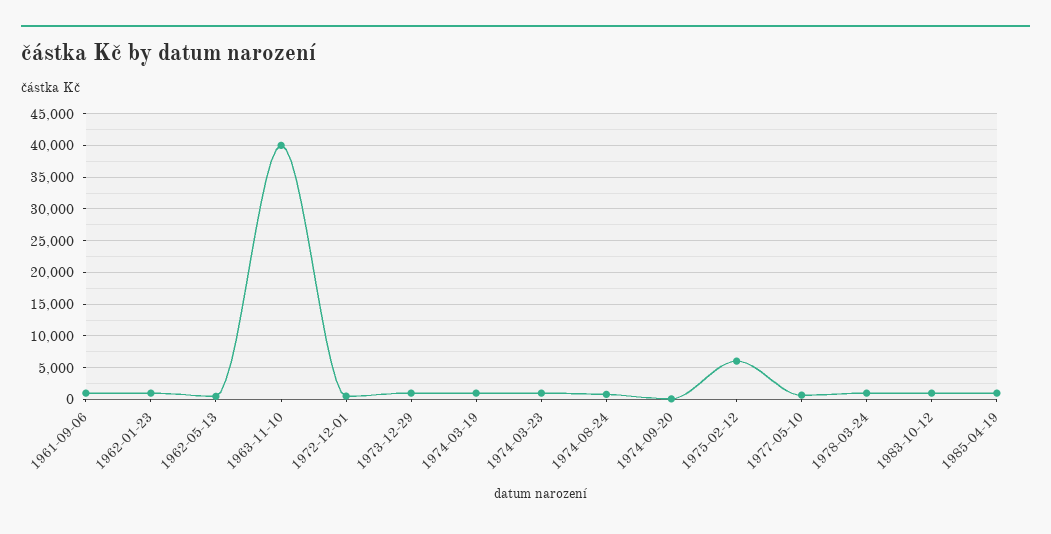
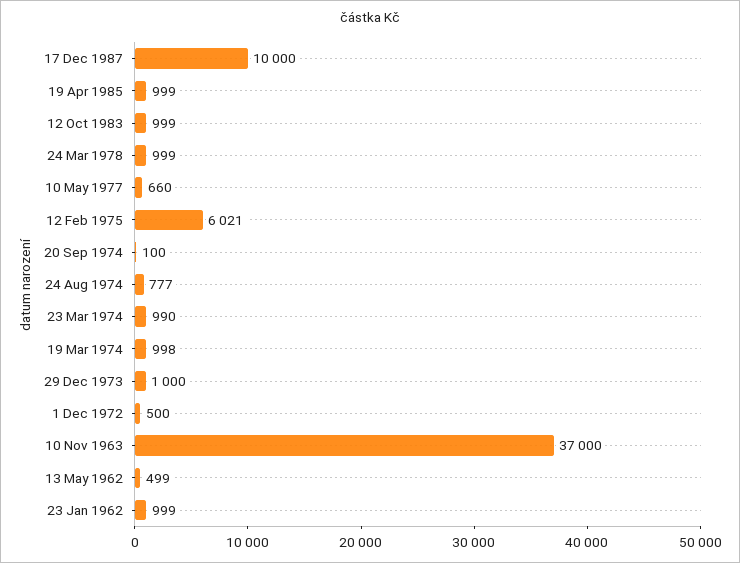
1961-09-06: 1000 -> none
1963-11-10: 40000 -> 37000
17 Dec 1987: none -> 10000

